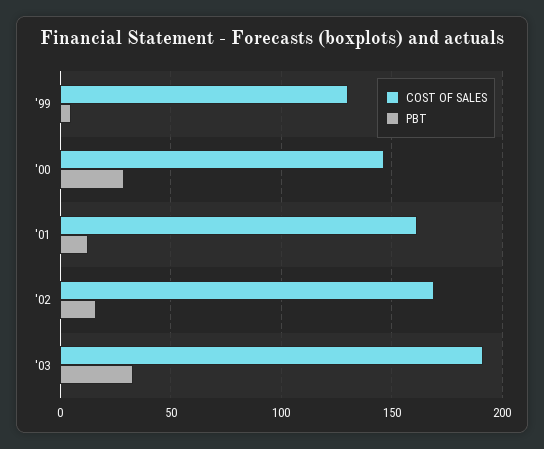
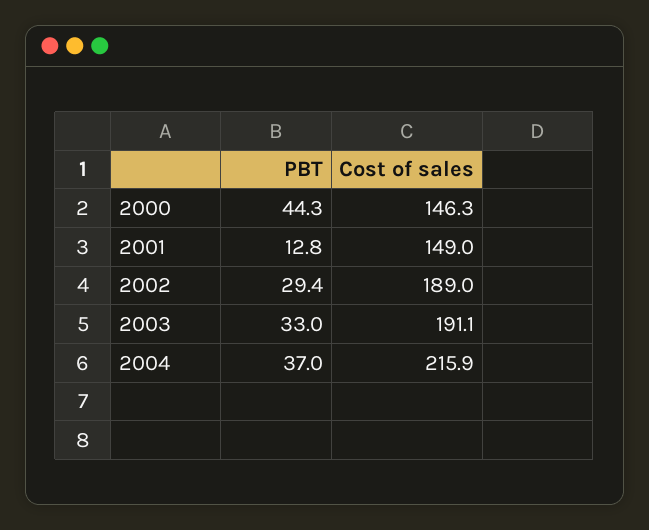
COST OF SALES, '99: 130 -> none
PBT, '99: 5 -> none
PBT, '00: 30 -> 44.3
COST OF SALES, '01: 160 -> 149
COST OF SALES, '02: 170 -> 189
PBT, '02: 15 -> 29.4
PBT, 2004: none -> 37
COST OF SALES, 2004: none -> 215.9

